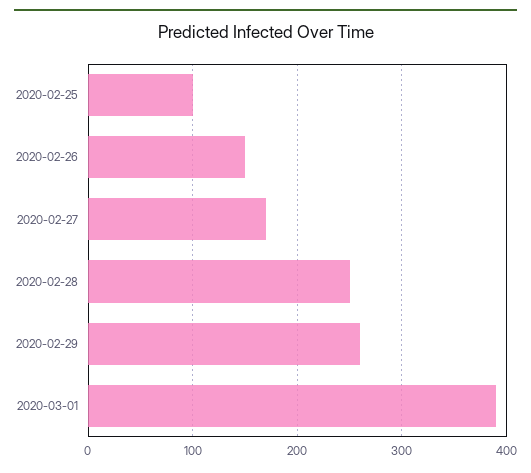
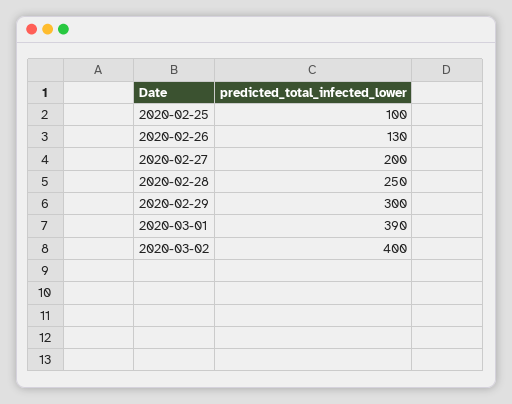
2020-02-26: 150 -> 130
2020-02-27: 170 -> 200
2020-02-29: 260 -> 300
2020-03-02: none -> 400

